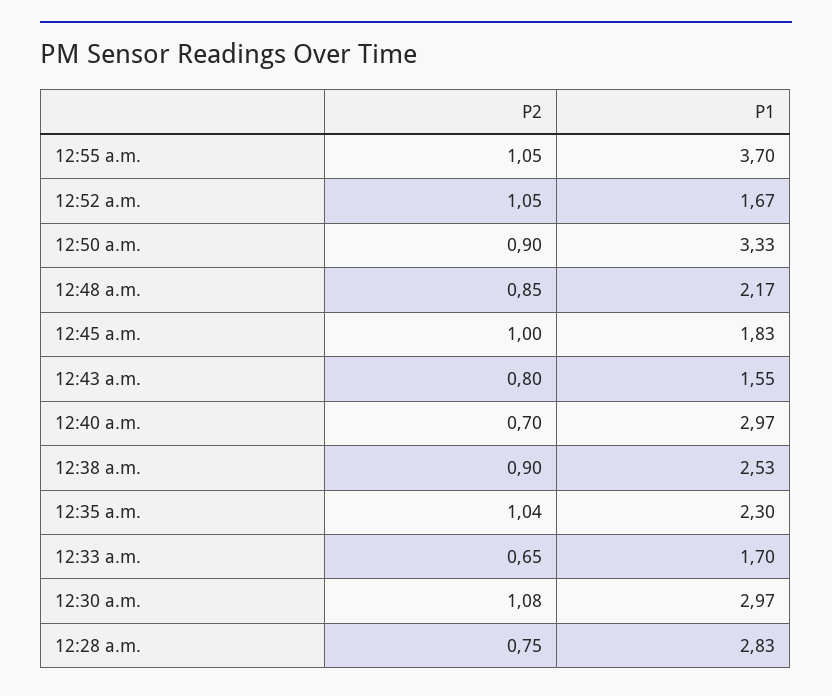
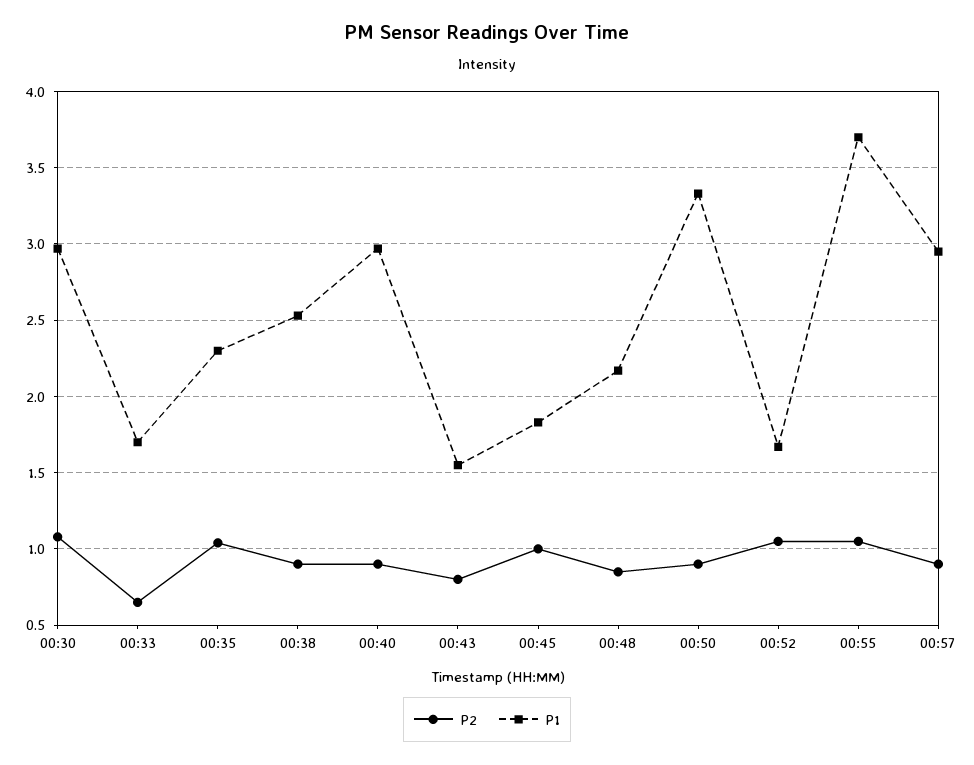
P2, 12:40 a.m.: 0.7 -> 0.9
P2, 12:28 a.m.: 0.75 -> none
P1, 12:28 a.m.: 2.83 -> none
P2, 00:57: none -> 0.9
P1, 00:57: none -> 2.95

